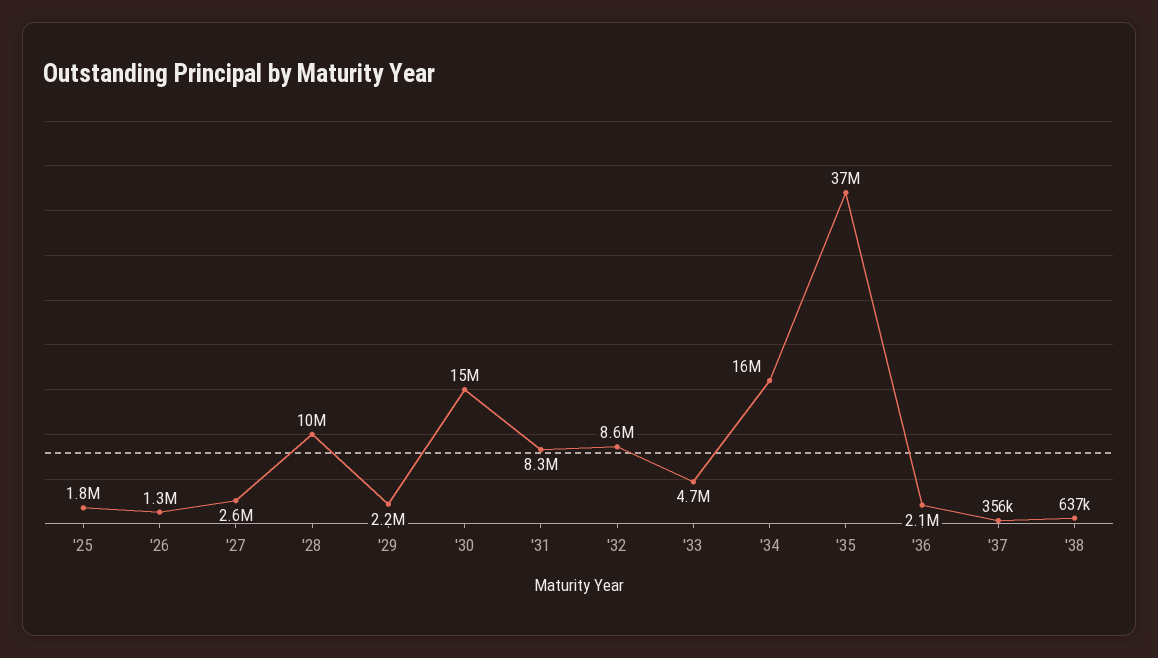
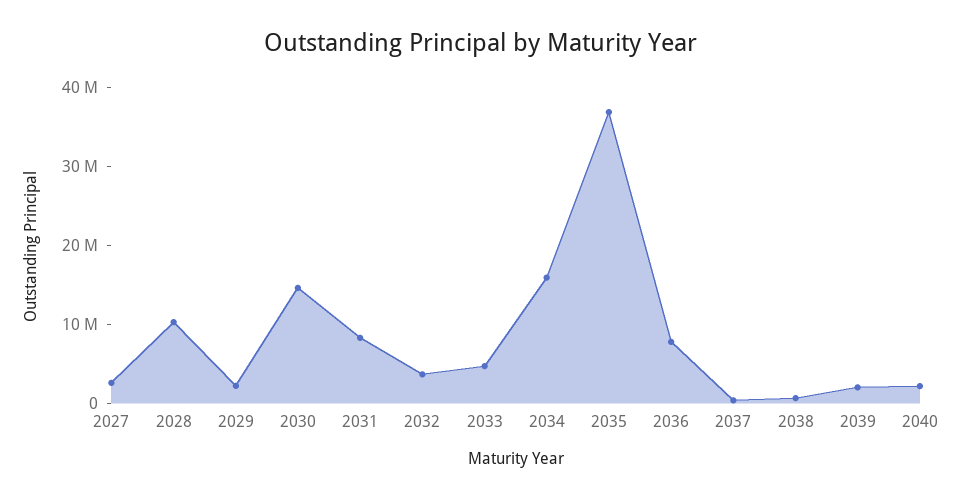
'25: 1800000 -> none
'26: 1300000 -> none
'32: 8600000 -> 4000000
'36: 2100000 -> 8000000
2039: none -> 2000000
2040: none -> 2000000

